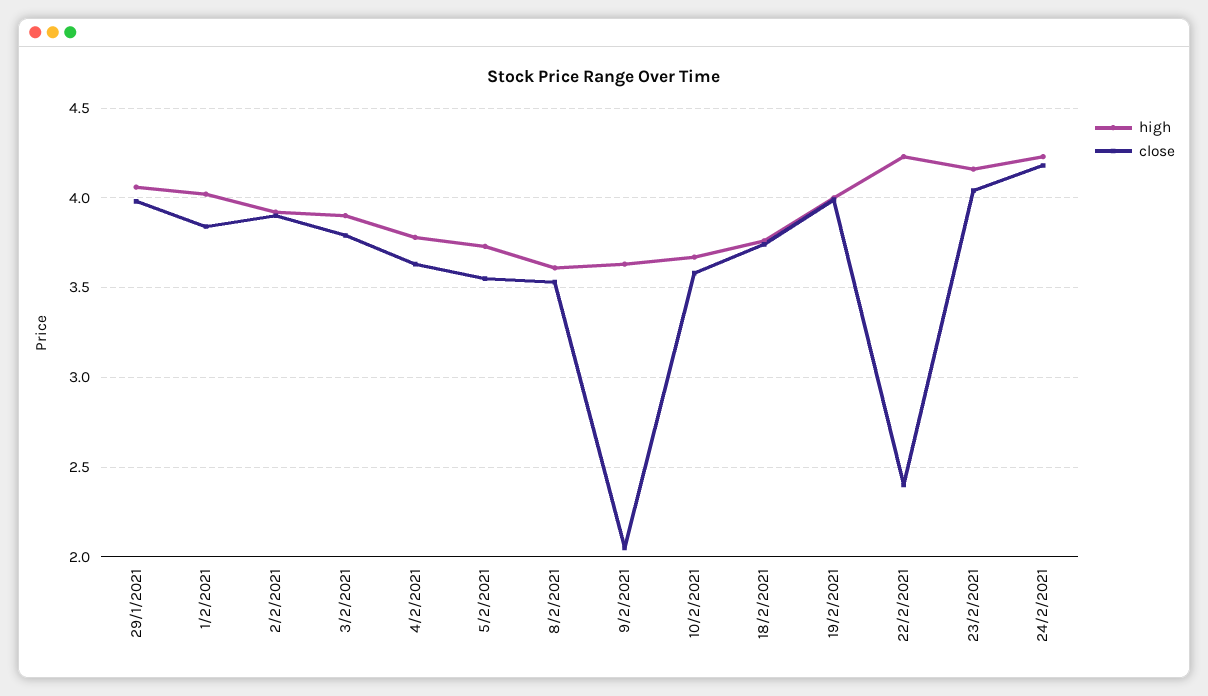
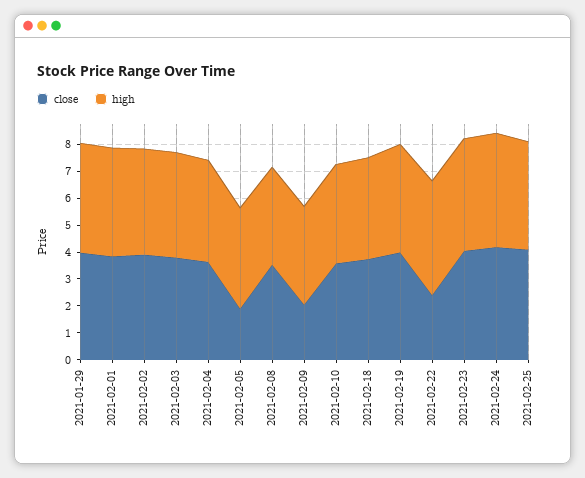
close, 5/2/2021: 3.55 -> 2
close, 2021-02-25: none -> 4
high, 2021-02-25: none -> 4

